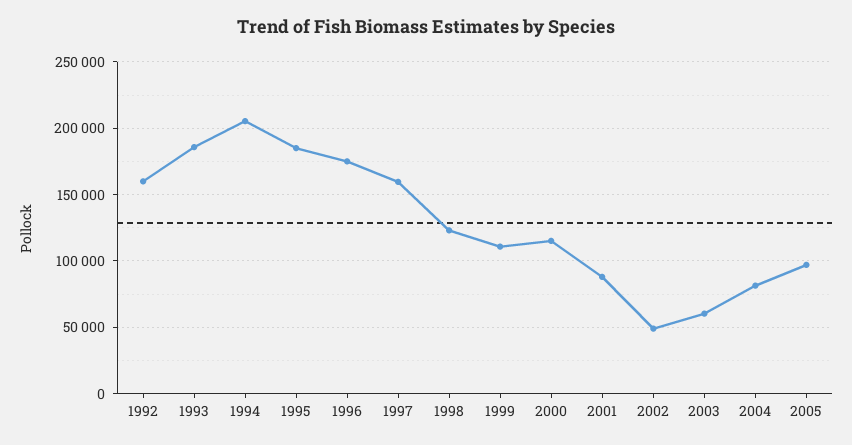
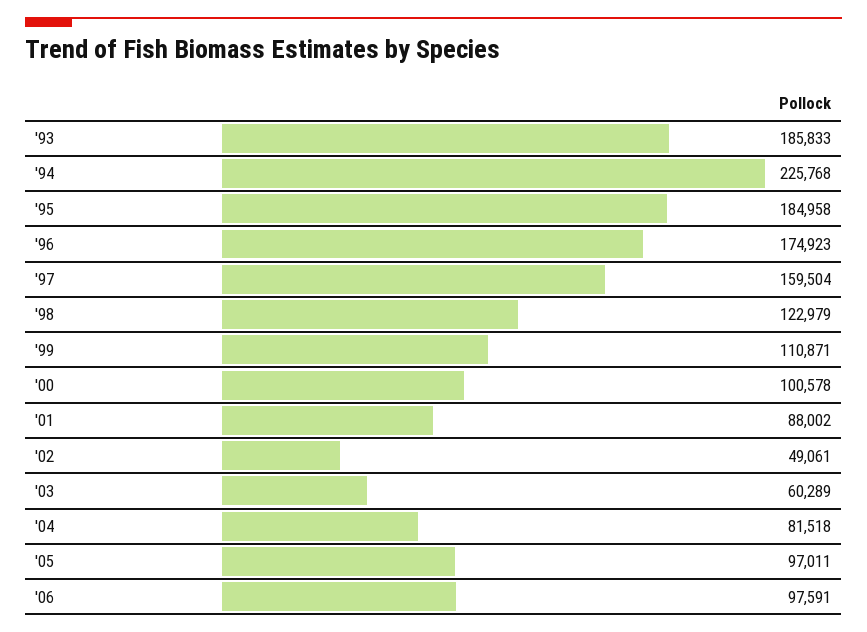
1992: 160000 -> none
1994: 205000 -> 225768
2000: 115000 -> 100578
'06: none -> 97591

